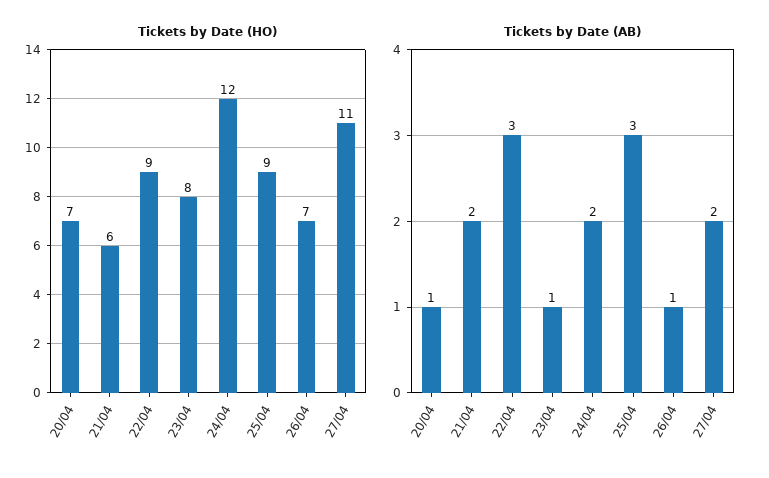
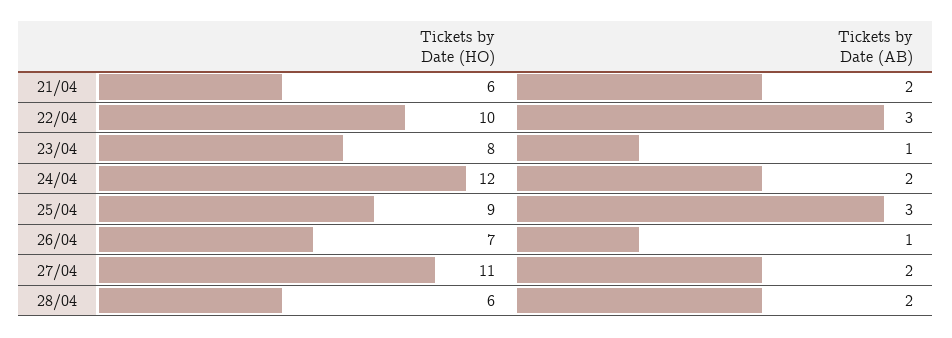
Tickets by Date (HO), 20/04: 7 -> none
Tickets by Date (HO), 22/04: 9 -> 10
Tickets by Date (AB), 20/04: 1 -> none
Tickets by Date (HO), 28/04: none -> 6
Tickets by Date (AB), 28/04: none -> 2

